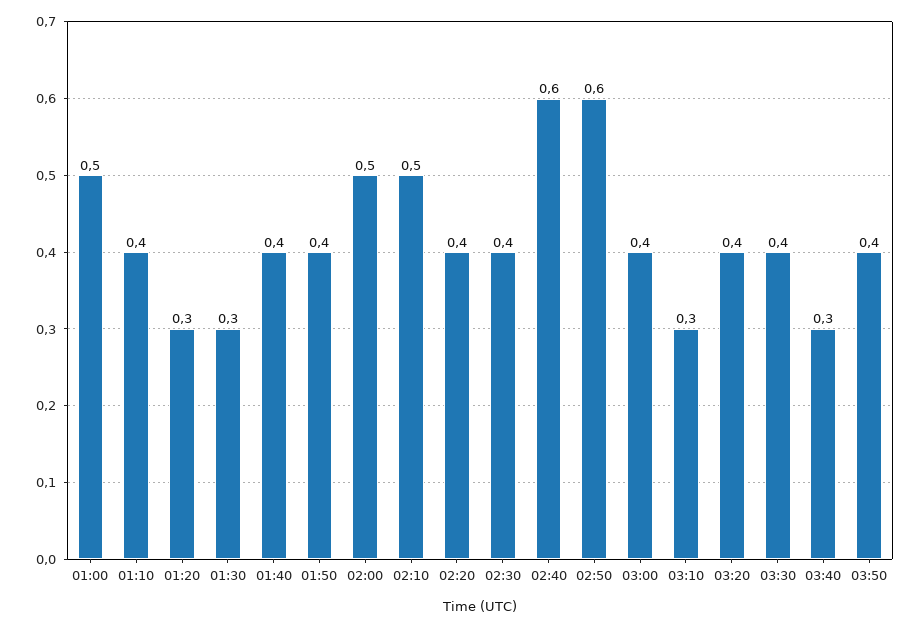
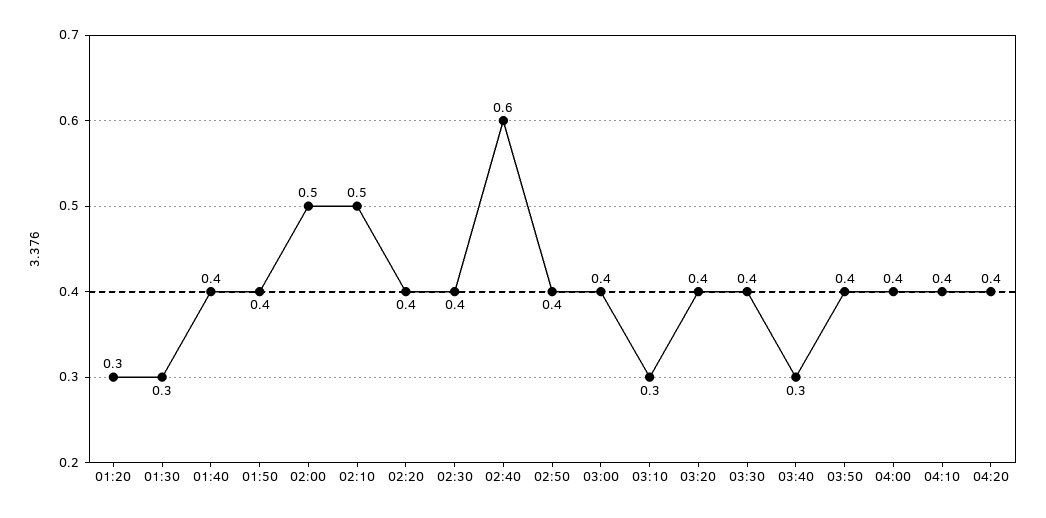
01:00: 0.5 -> none
01:10: 0.4 -> none
02:50: 0.6 -> 0.4
04:00: none -> 0.4
04:10: none -> 0.4
04:20: none -> 0.4

